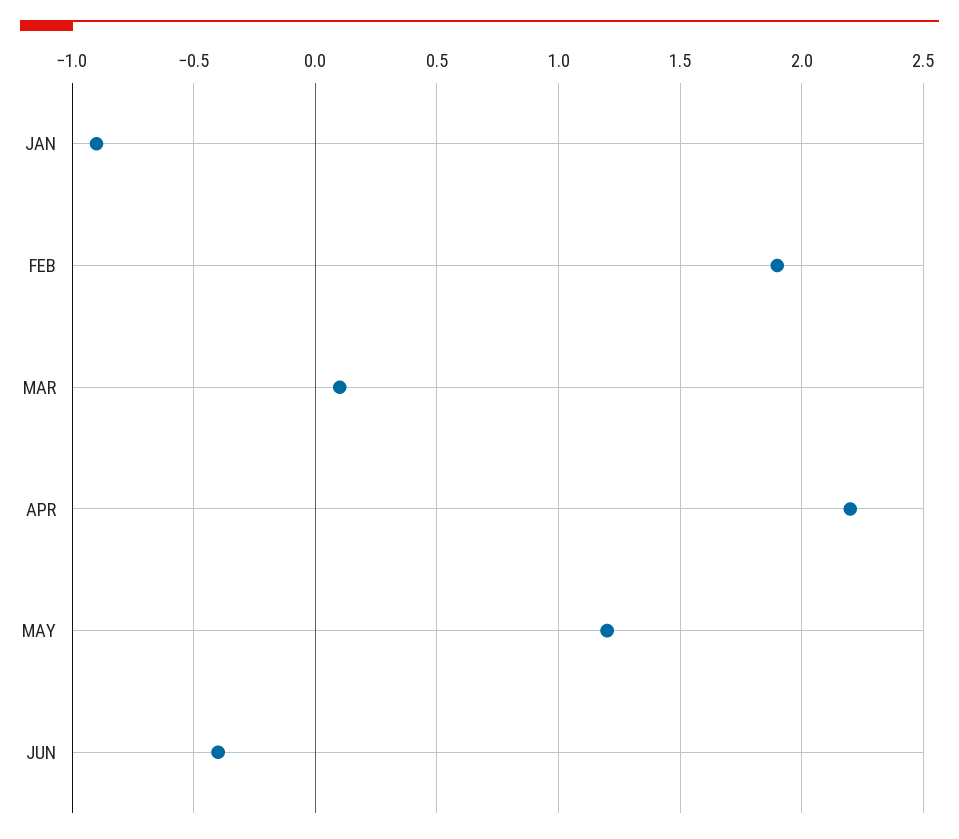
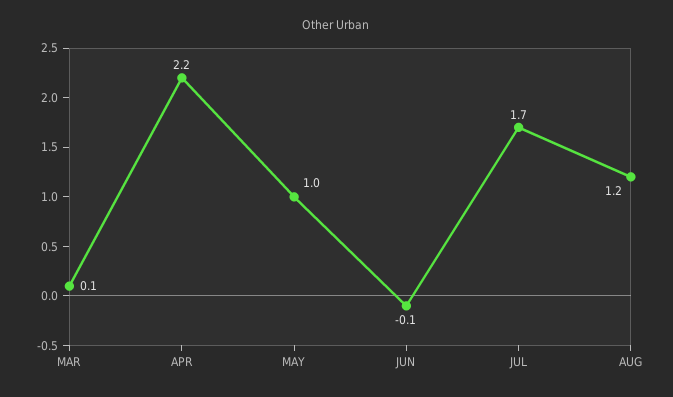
JAN: -0.9 -> none
FEB: 1.9 -> none
MAY: 1.2 -> 1
JUN: -0.4 -> -0.1
JUL: none -> 1.7
AUG: none -> 1.2

